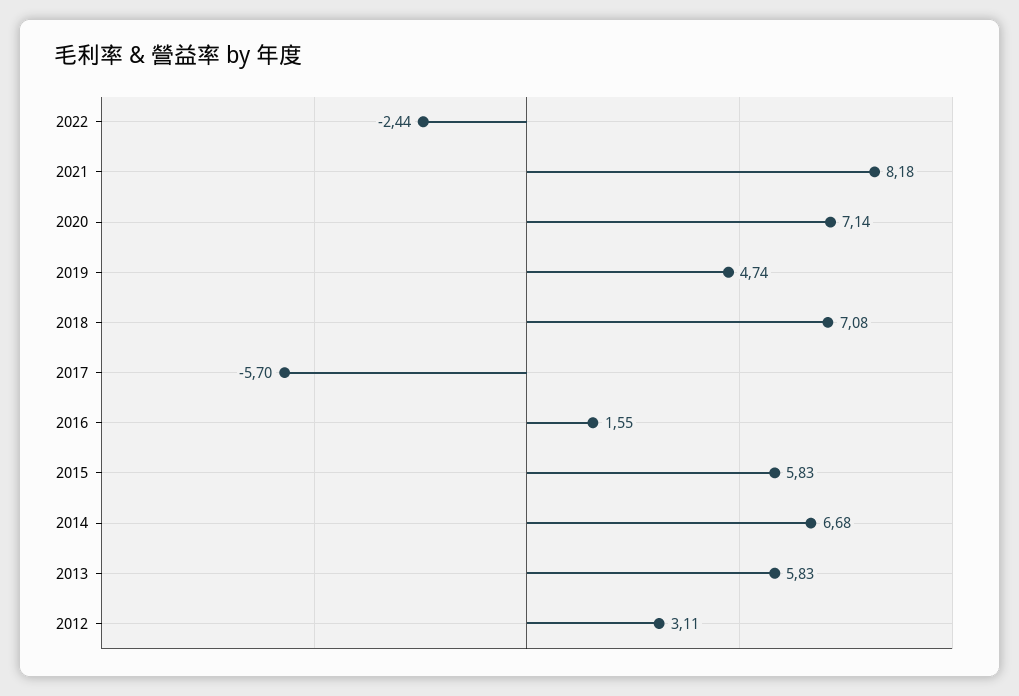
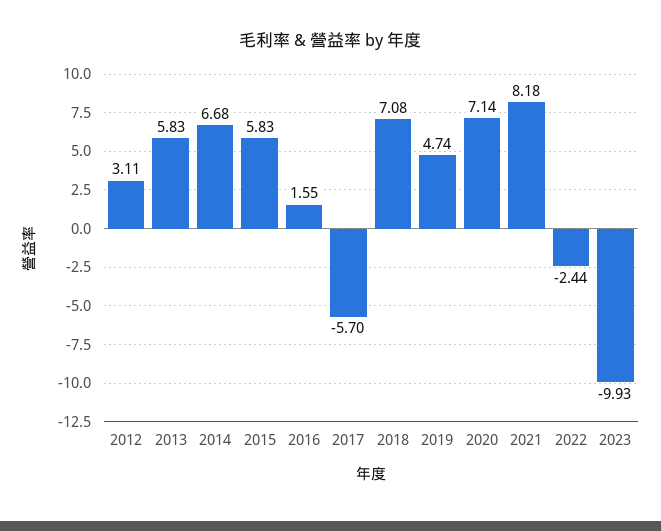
2023: none -> -9.93

